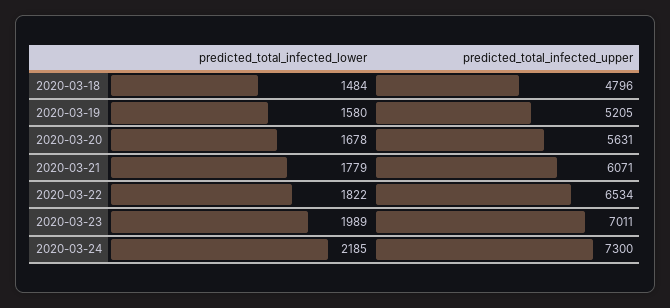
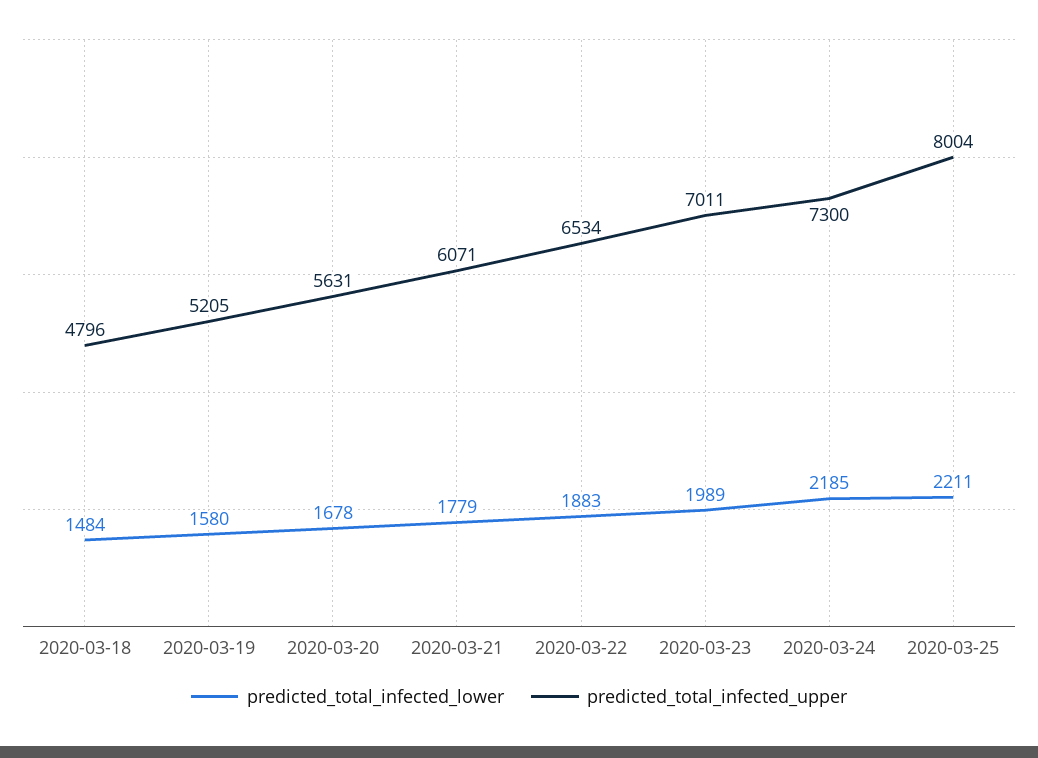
predicted_total_infected_lower, 2020-03-22: 1822 -> 1883
predicted_total_infected_lower, 2020-03-25: none -> 2211
predicted_total_infected_upper, 2020-03-25: none -> 8004

